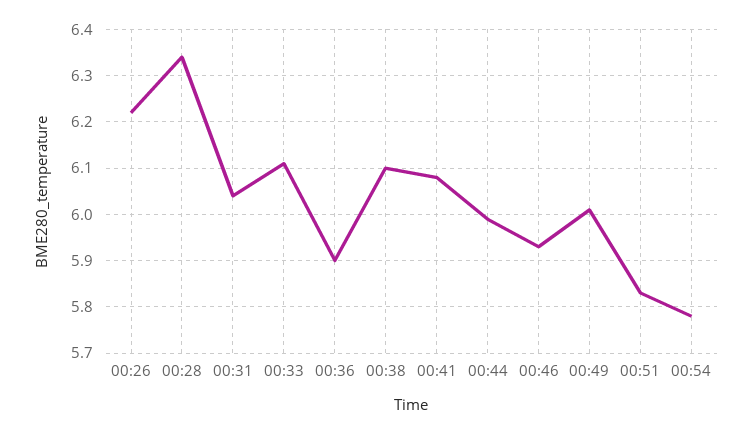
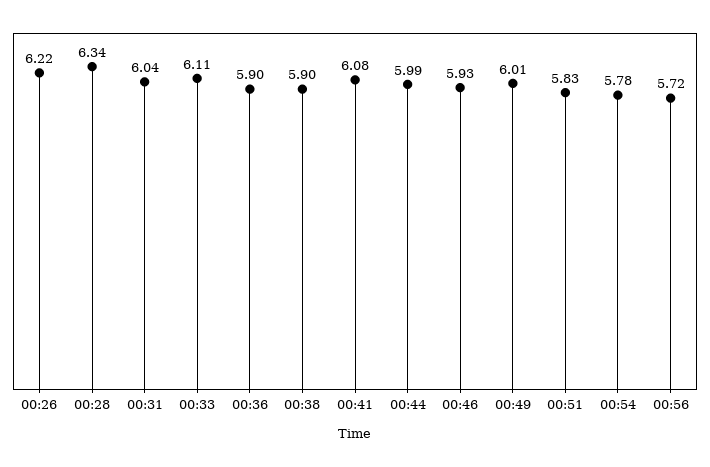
00:38: 6.1 -> 5.9
00:56: none -> 5.72

